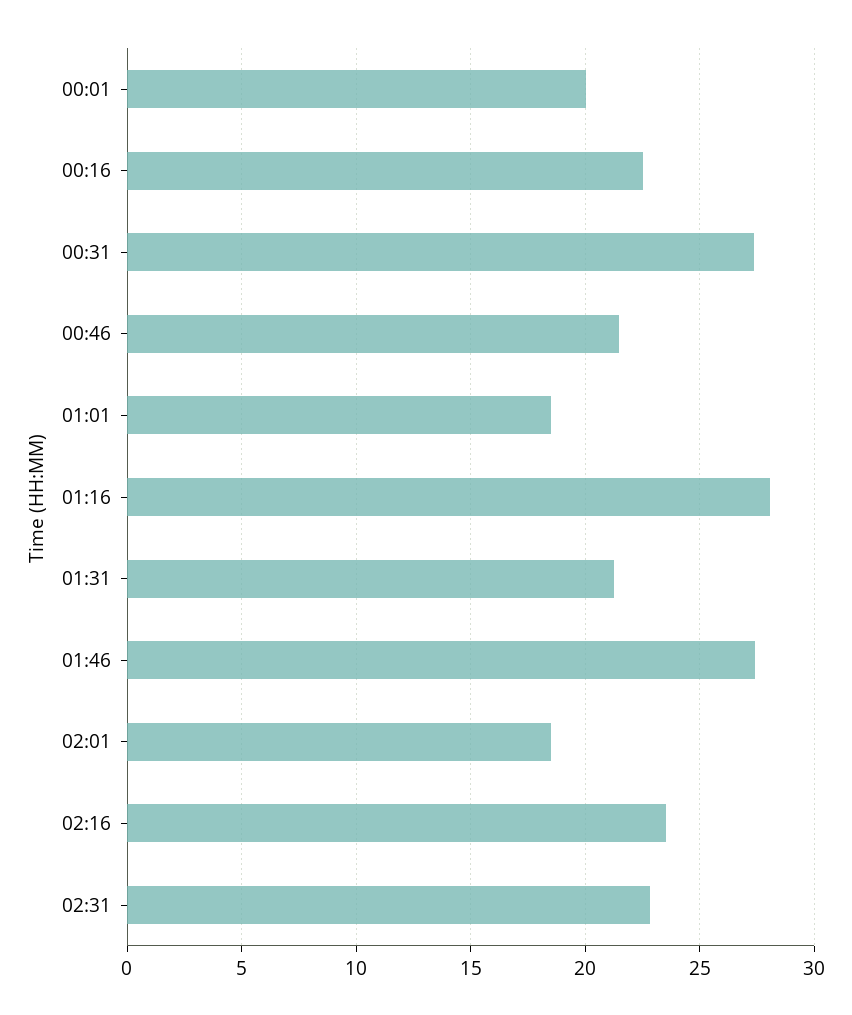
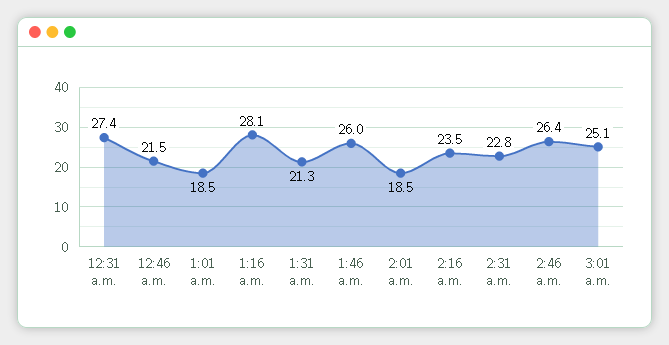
00:01: 20 -> none
00:16: 22.5 -> none
01:46: 27.5 -> 26
2:46 a.m.: none -> 26.4
3:01 a.m.: none -> 25.1

